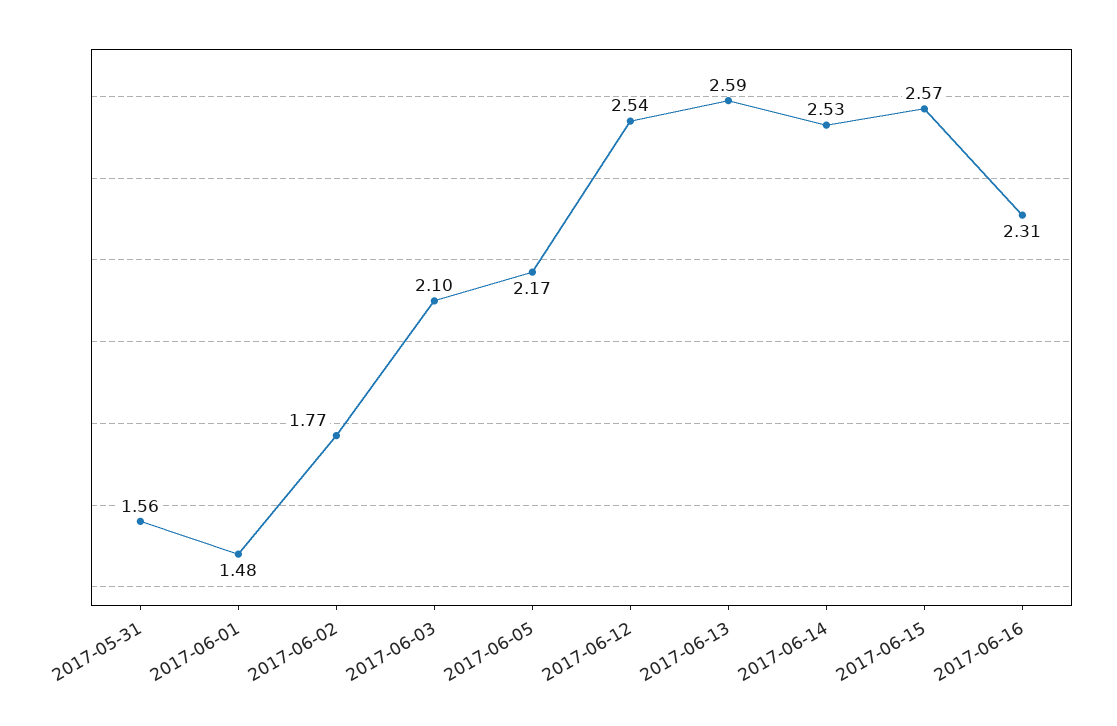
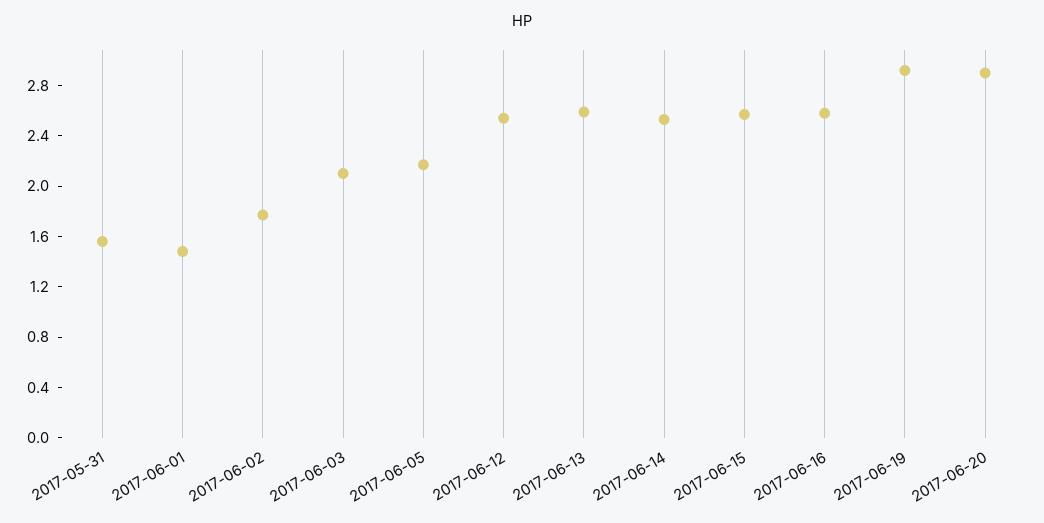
2017-06-16: 2.31 -> 2.6
2017-06-19: none -> 2.9
2017-06-20: none -> 2.9

